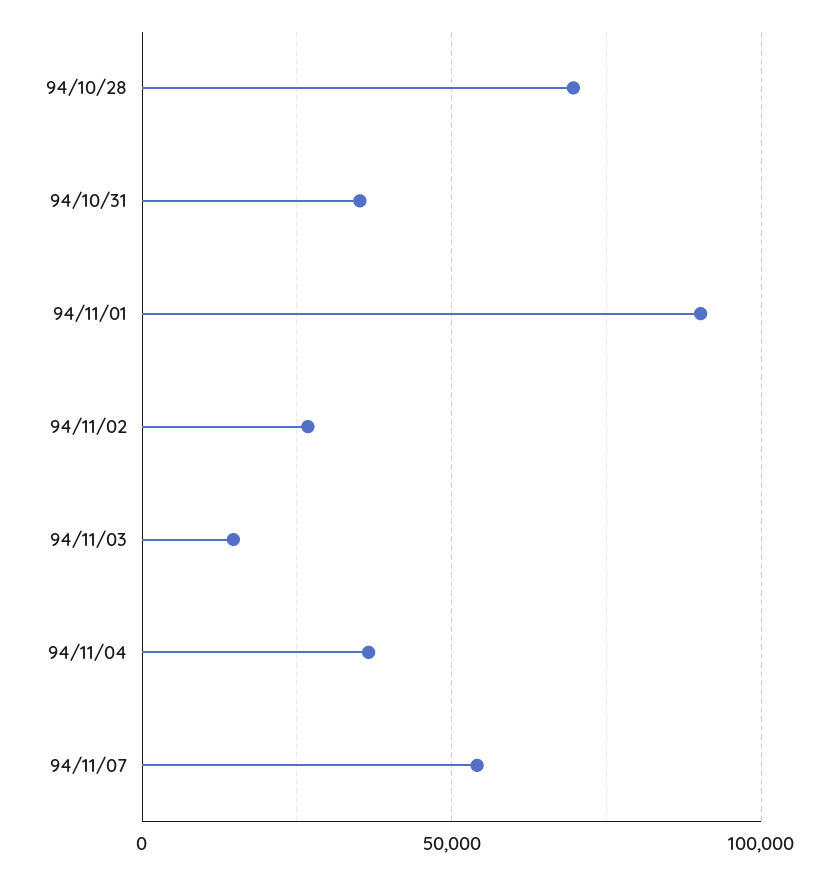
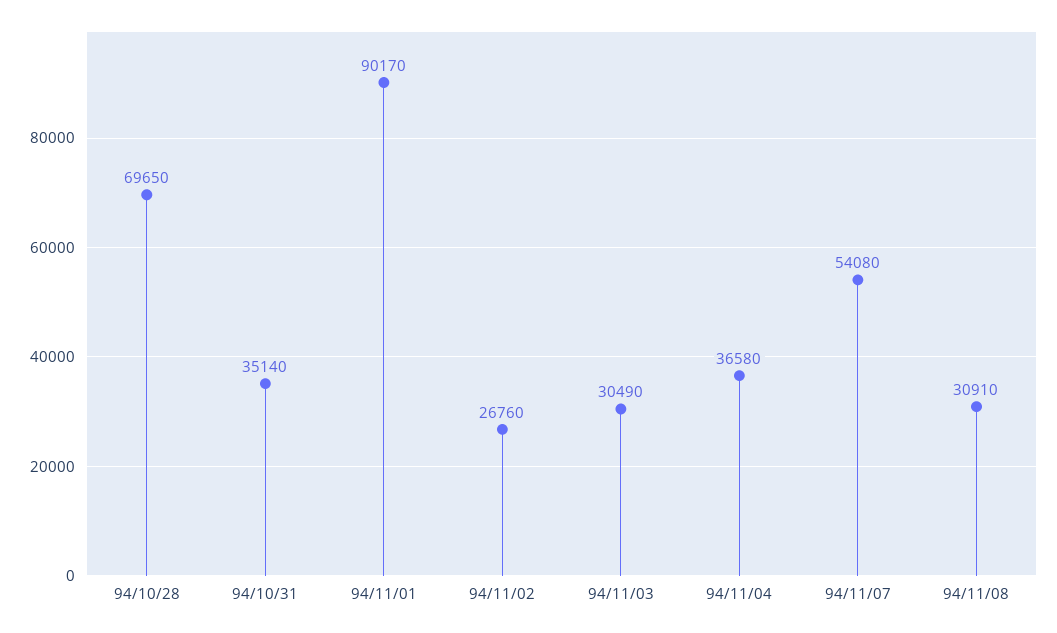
94/11/03: 15000 -> 30490
94/11/08: none -> 30910

